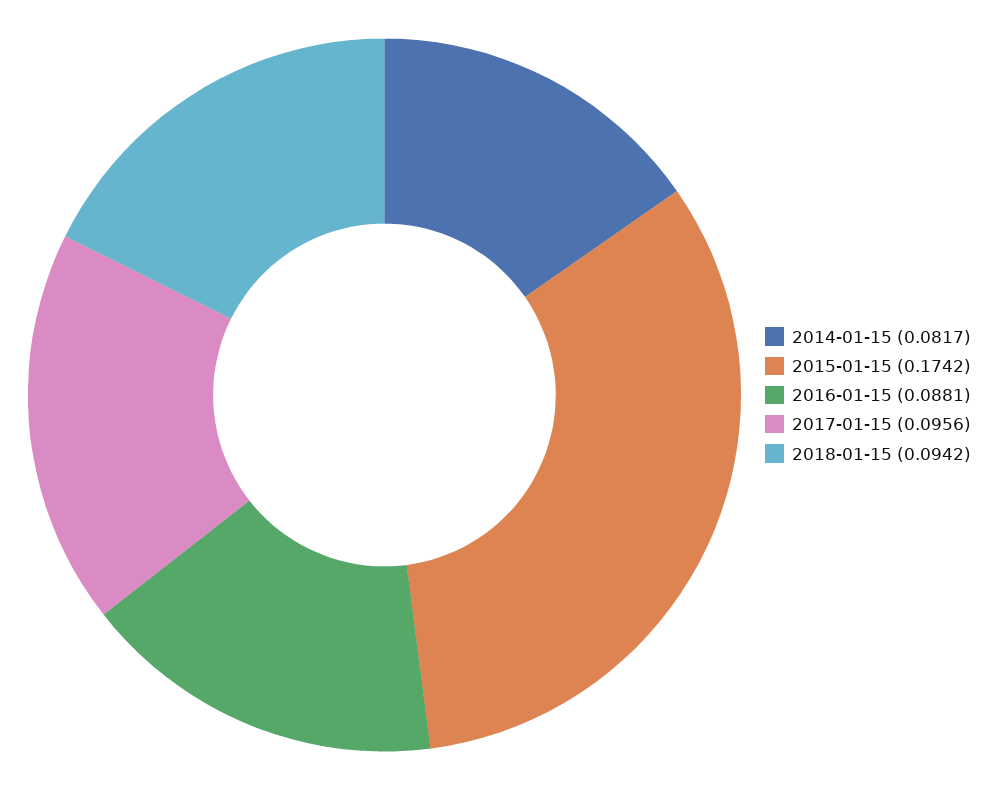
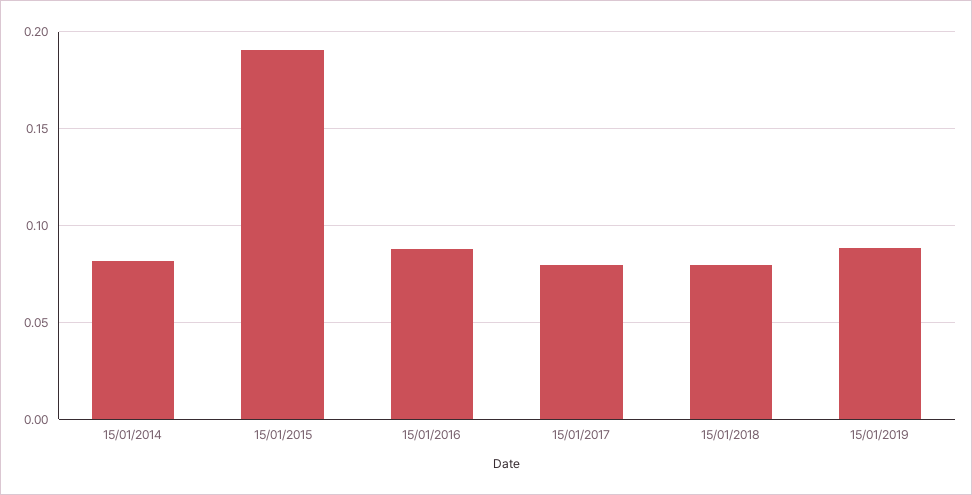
2015-01-15: 0.1742 -> 0.19
2017-01-15: 0.0956 -> 0.08
2018-01-15: 0.0942 -> 0.08
15/01/2019: none -> 0.09

